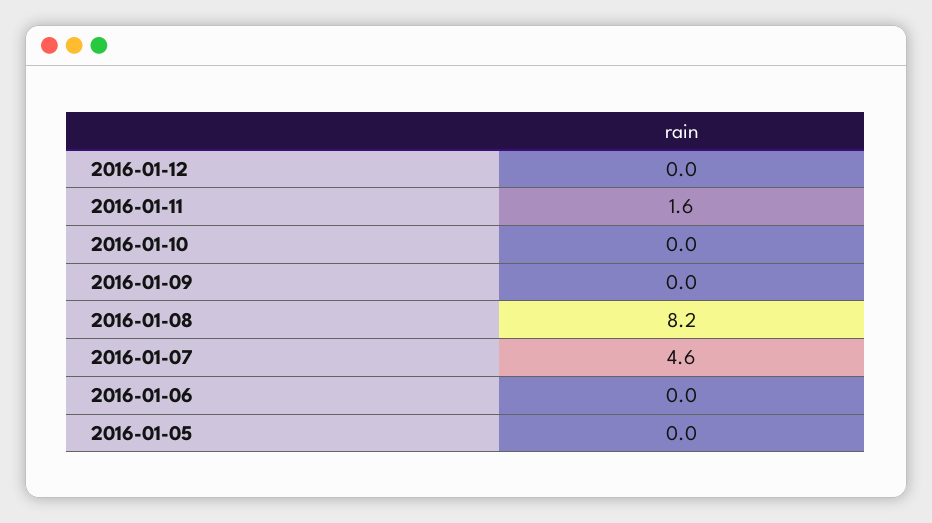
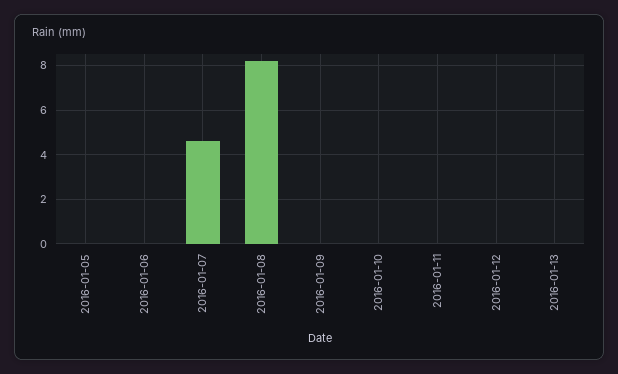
2016-01-11: 1.6 -> 0
2016-01-13: none -> 0

